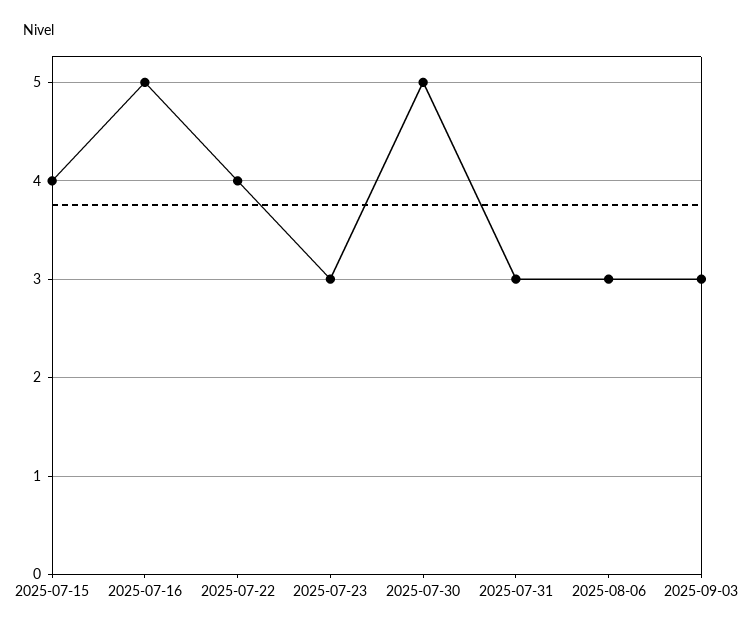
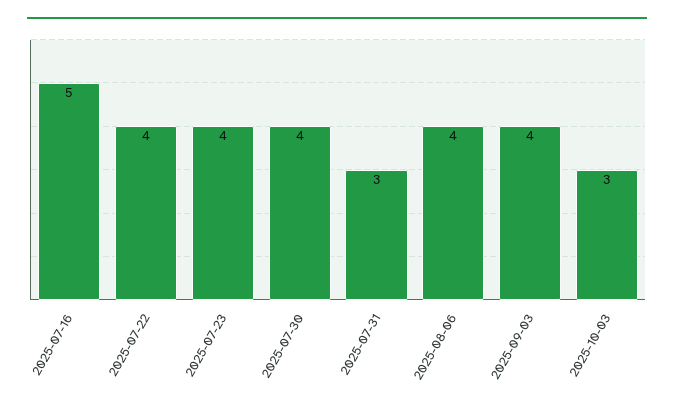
2025-07-15: 4 -> none
2025-07-23: 3 -> 4
2025-07-30: 5 -> 4
2025-08-06: 3 -> 4
2025-09-03: 3 -> 4
2025-10-03: none -> 3

